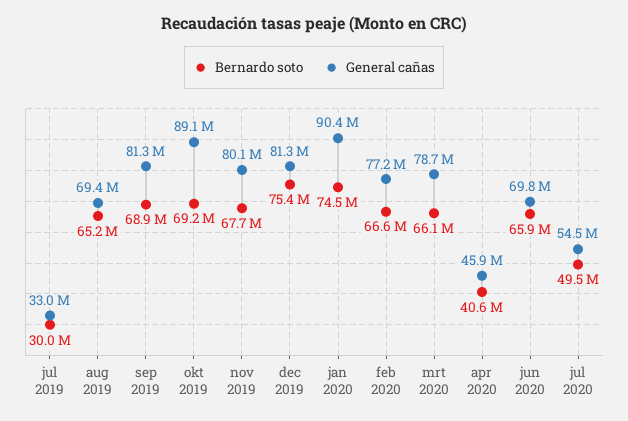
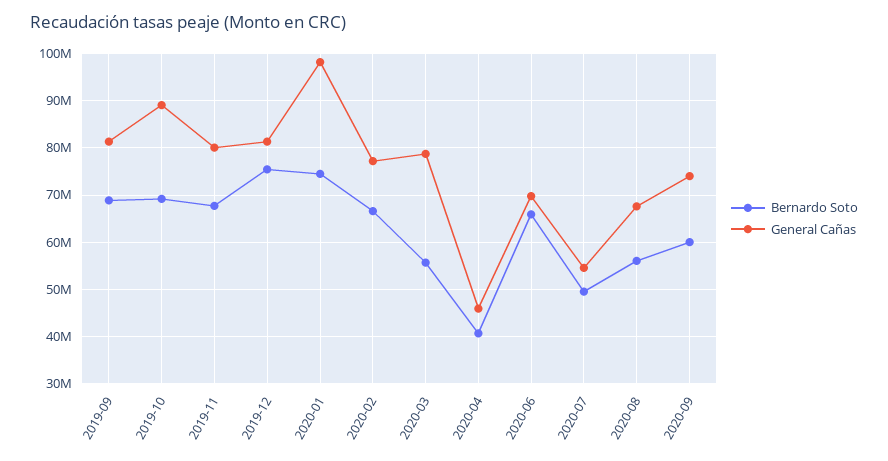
Bernardo soto, jul 2019: 30000000 -> none
General cañas, jul 2019: 33000000 -> none
Bernardo soto, aug 2019: 65200000 -> none
General cañas, aug 2019: 69400000 -> none
General cañas, jan 2020: 90400000 -> 98000000
Bernardo soto, mrt 2020: 66100000 -> 56000000
Bernardo soto, 2020-08: none -> 56000000
General cañas, 2020-08: none -> 68000000
Bernardo soto, 2020-09: none -> 60000000
General cañas, 2020-09: none -> 74000000

